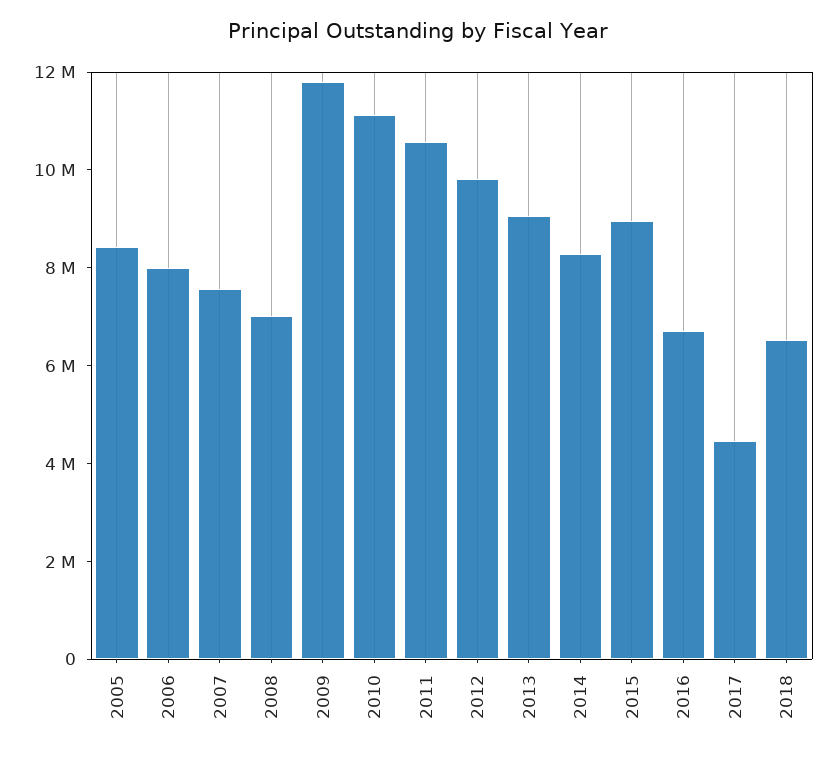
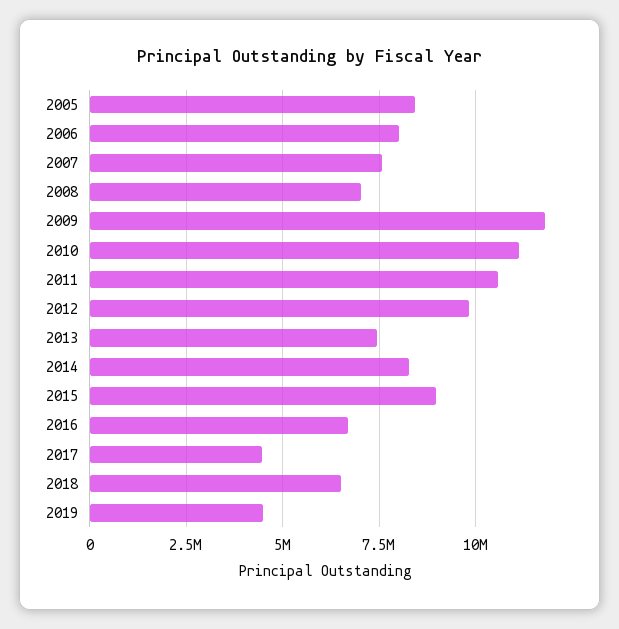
2013: 9000000 -> 7500000
2019: none -> 4500000

